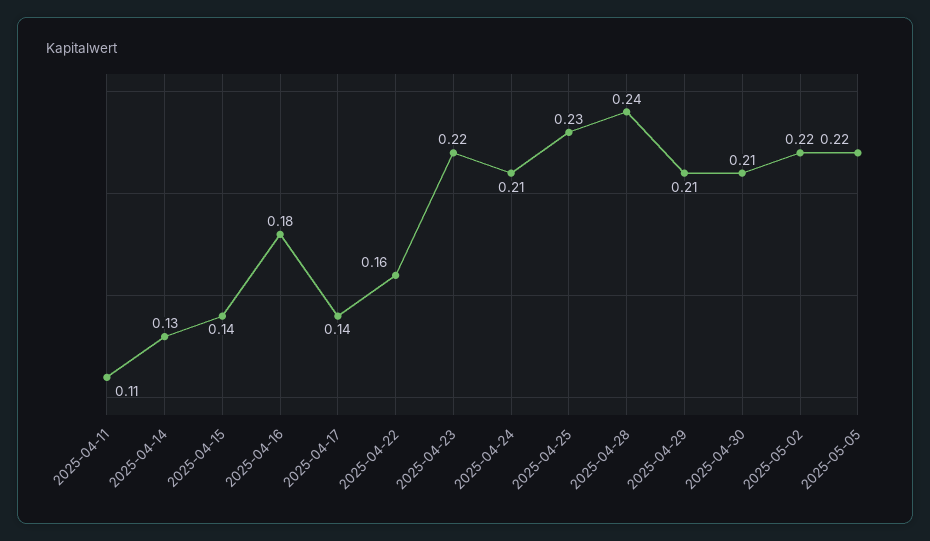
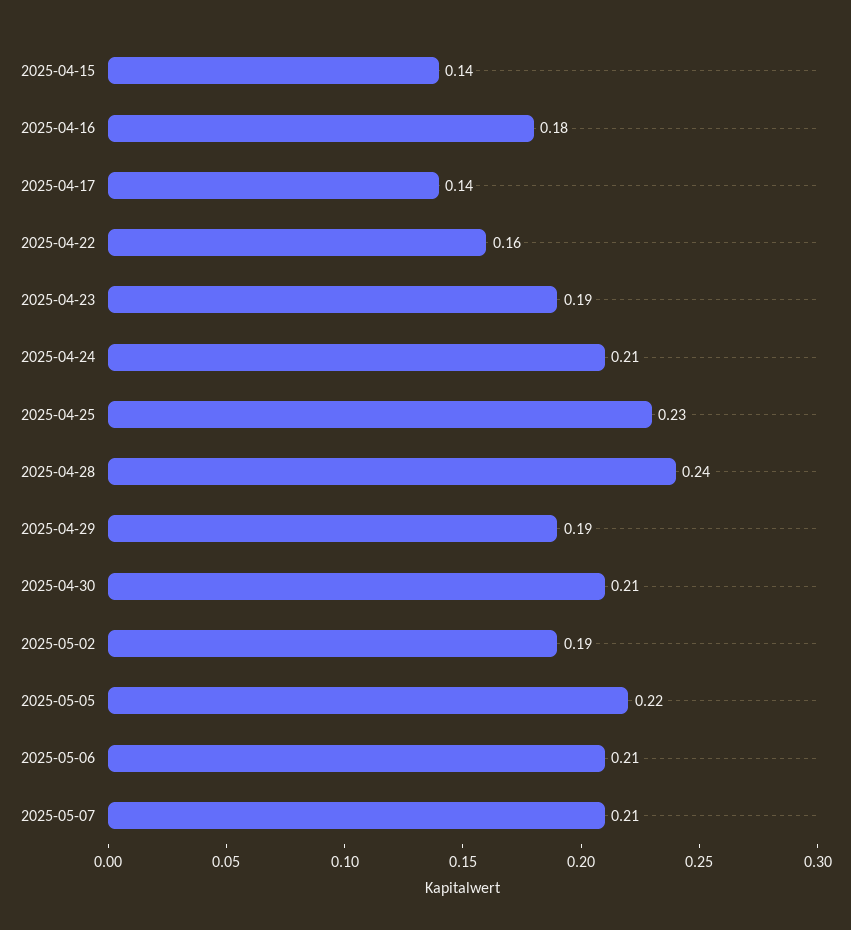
2025-04-11: 0.11 -> none
2025-04-14: 0.13 -> none
2025-04-23: 0.22 -> 0.19
2025-04-29: 0.21 -> 0.19
2025-05-02: 0.22 -> 0.19
2025-05-06: none -> 0.21
2025-05-07: none -> 0.21

